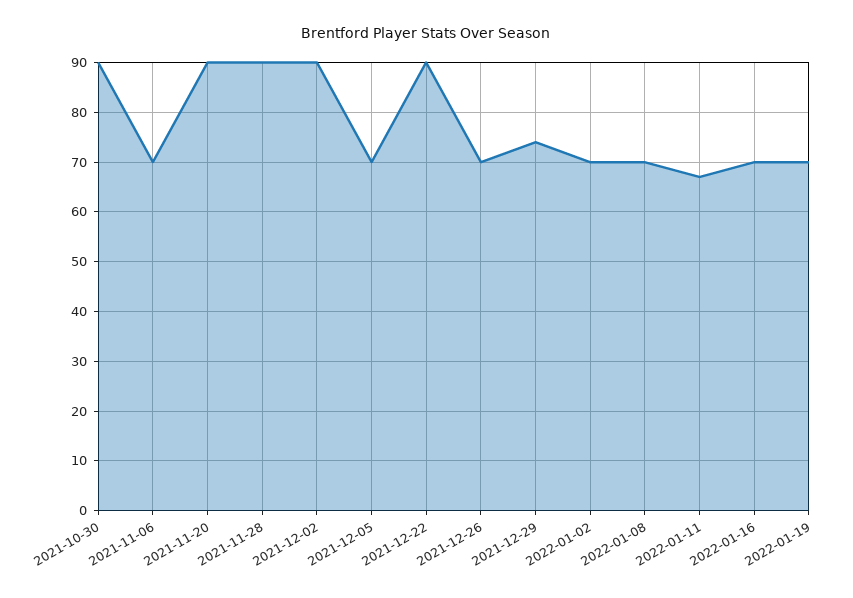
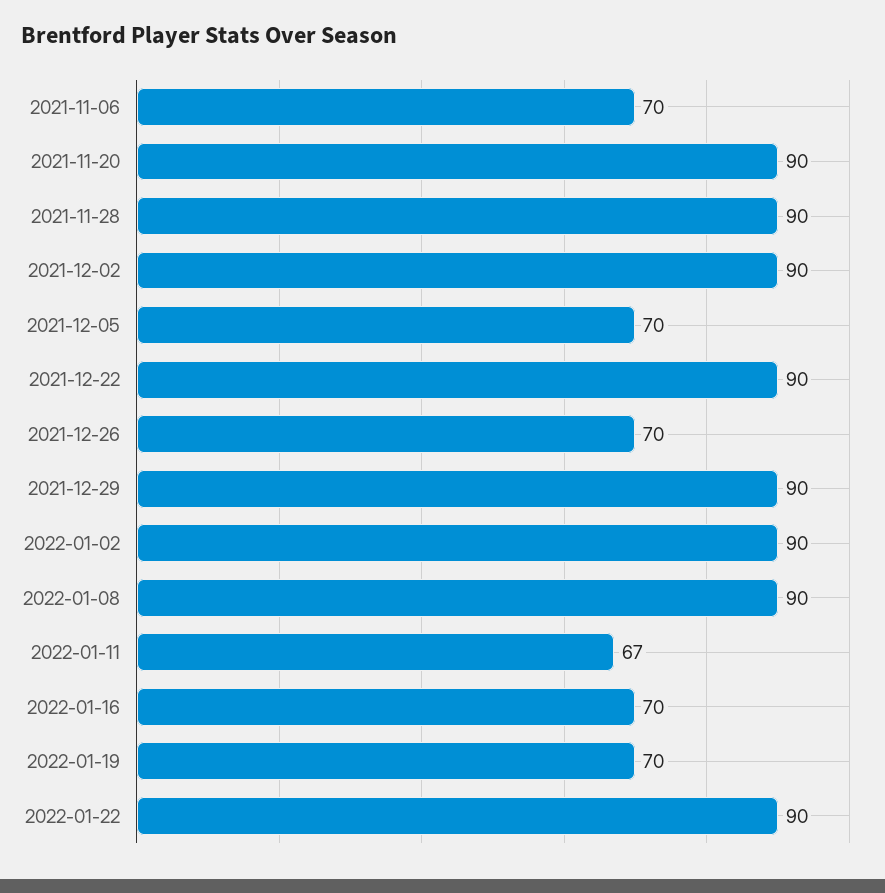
2021-10-30: 90 -> none
2021-12-29: 75 -> 90
2022-01-02: 70 -> 90
2022-01-08: 70 -> 90
2022-01-22: none -> 90

